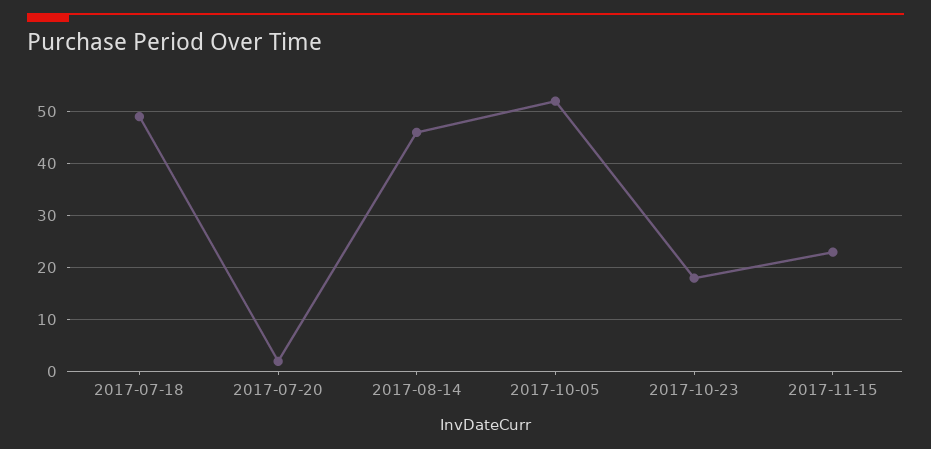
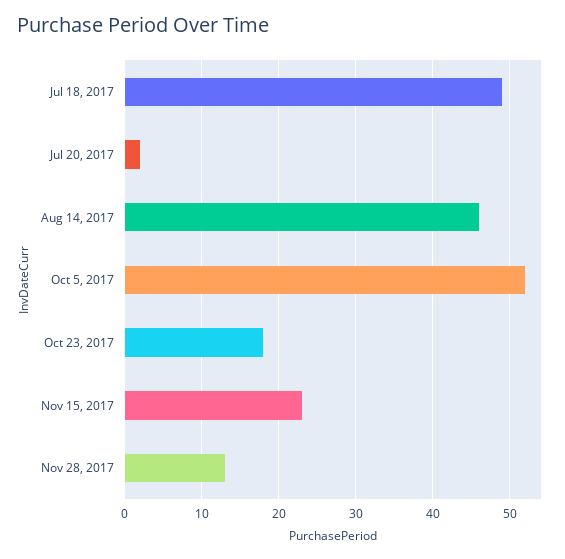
Nov 28, 2017: none -> 13

